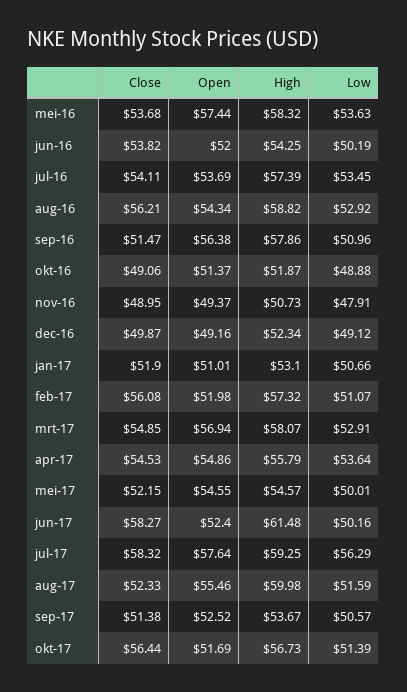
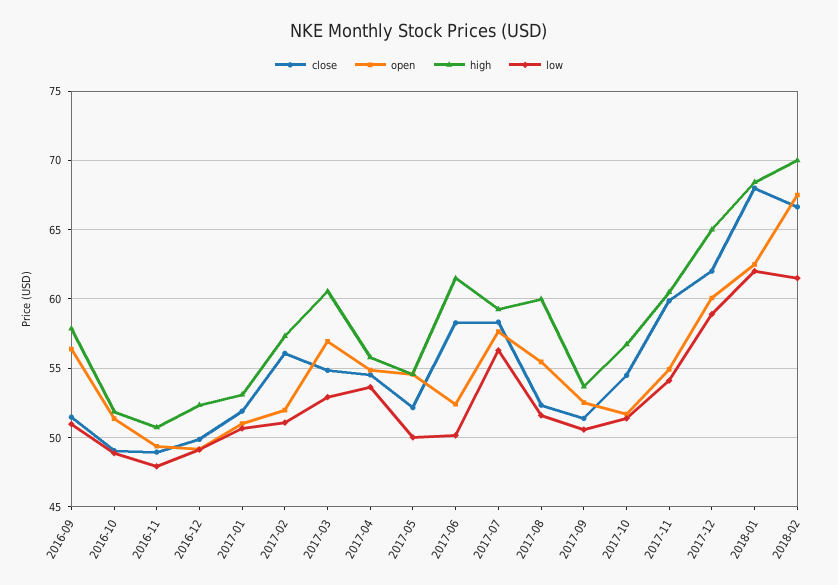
Close, mei-16: 53.68 -> none
Open, mei-16: 57.44 -> none
High, mei-16: 58.32 -> none
Low, mei-16: 53.63 -> none
Close, jun-16: 53.82 -> none
Open, jun-16: 52 -> none
High, jun-16: 54.25 -> none
Low, jun-16: 50.19 -> none
Close, jul-16: 54.11 -> none
Open, jul-16: 53.69 -> none
High, jul-16: 57.39 -> none
Low, jul-16: 53.45 -> none
Close, aug-16: 56.21 -> none
Open, aug-16: 54.34 -> none
High, aug-16: 58.82 -> none
Low, aug-16: 52.92 -> none
High, mrt-17: 58.07 -> 60.5
Close, okt-17: 56.44 -> 54.5
Close, 2017-11: none -> 60
Open, 2017-11: none -> 55
High, 2017-11: none -> 60.5
Low, 2017-11: none -> 54
Close, 2017-12: none -> 62
Open, 2017-12: none -> 60
High, 2017-12: none -> 65
Low, 2017-12: none -> 59
Close, 2018-01: none -> 68
Open, 2018-01: none -> 62.5
High, 2018-01: none -> 68.5
Low, 2018-01: none -> 62
Close, 2018-02: none -> 66.5
Open, 2018-02: none -> 67.5
High, 2018-02: none -> 70
Low, 2018-02: none -> 61.5

